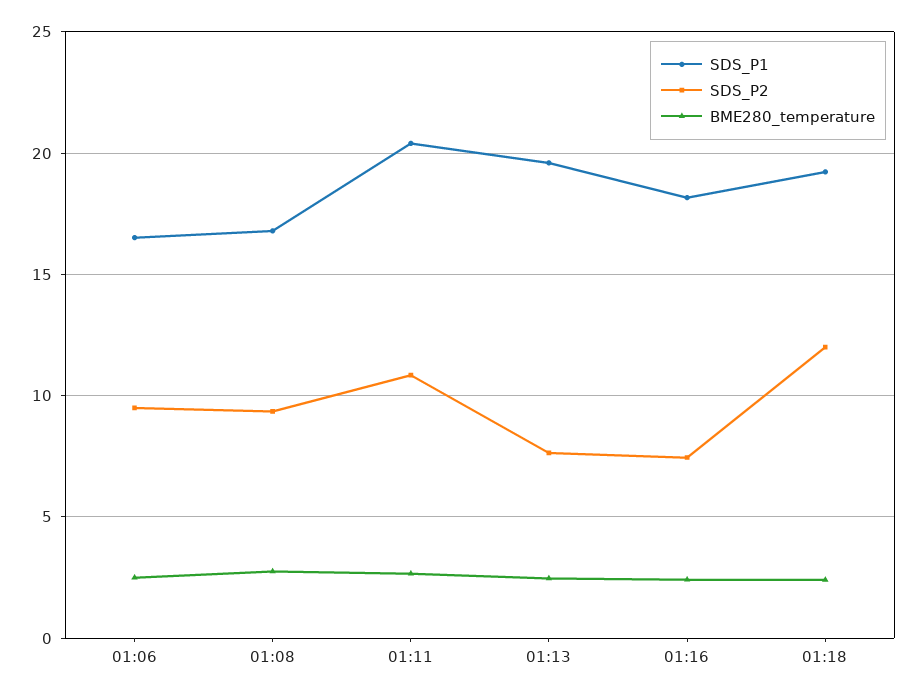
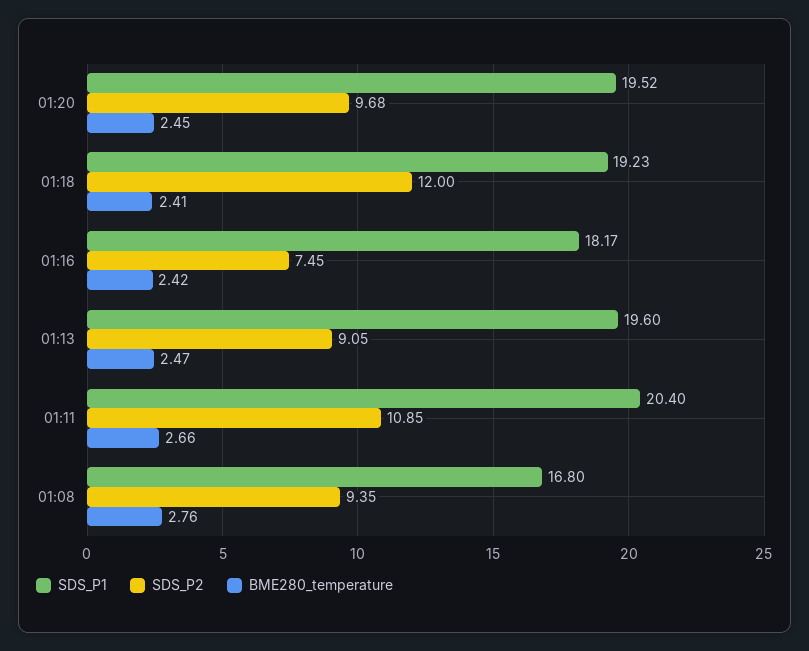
SDS_P1, 01:06: 16.5 -> none
SDS_P2, 01:06: 9.5 -> none
BME280_temperature, 01:06: 2.5 -> none
SDS_P2, 01:13: 7.5 -> 9.05
SDS_P1, 01:20: none -> 19.52
SDS_P2, 01:20: none -> 9.68
BME280_temperature, 01:20: none -> 2.45

